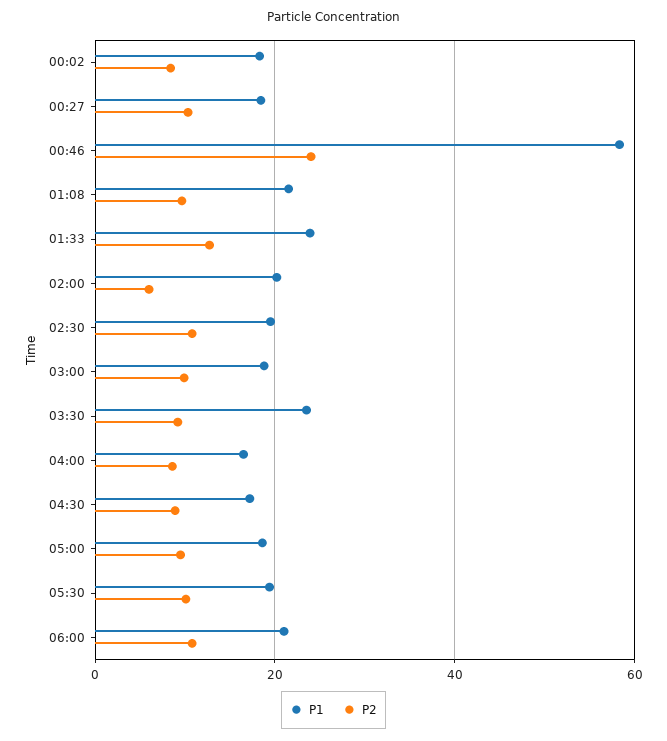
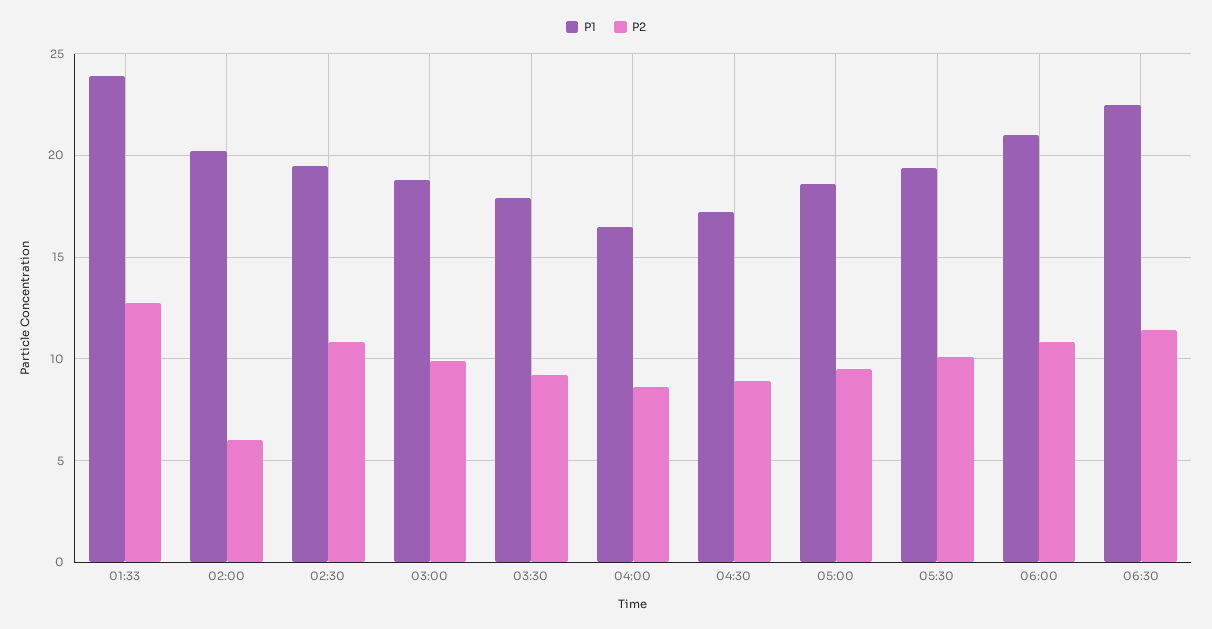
P1, 00:02: 18 -> none
P2, 00:02: 8 -> none
P1, 00:27: 18 -> none
P2, 00:27: 10 -> none
P1, 00:46: 58 -> none
P2, 00:46: 24 -> none
P1, 01:08: 22 -> none
P2, 01:08: 10 -> none
P1, 03:30: 24 -> 18
P1, 06:30: none -> 22.5
P2, 06:30: none -> 11.5

